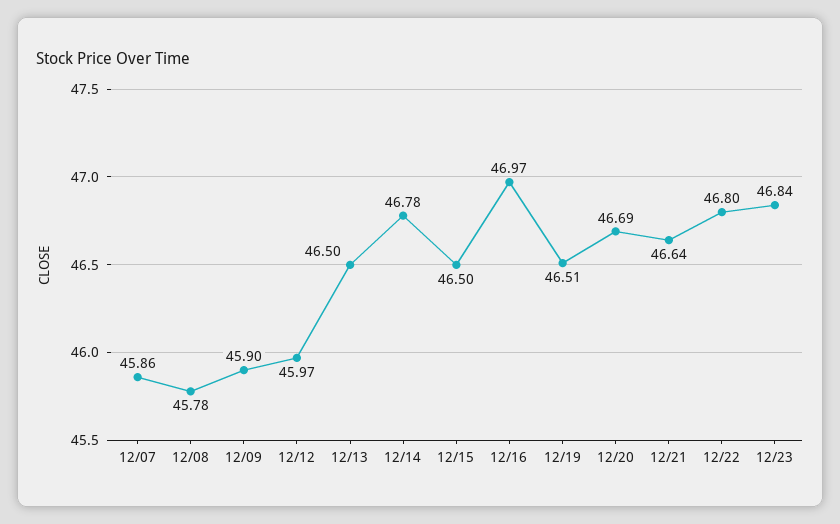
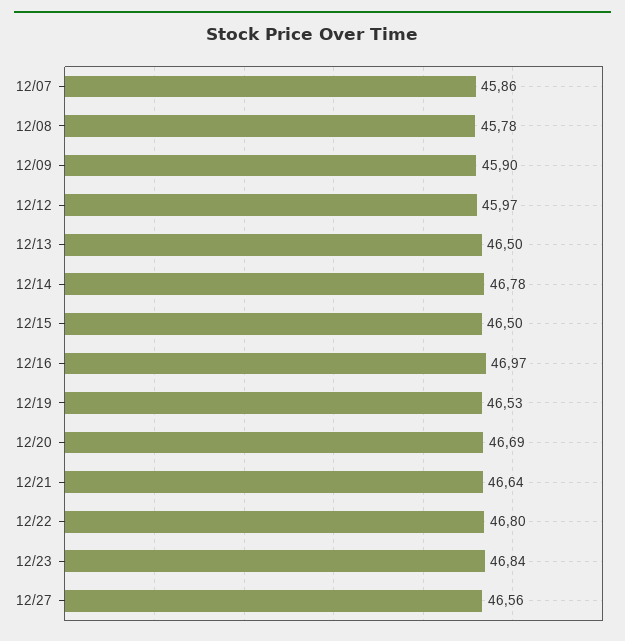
12/19: 46.51 -> 46.53
12/27: none -> 46.56

